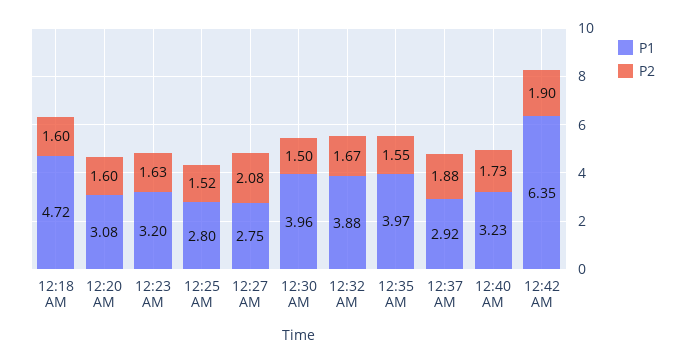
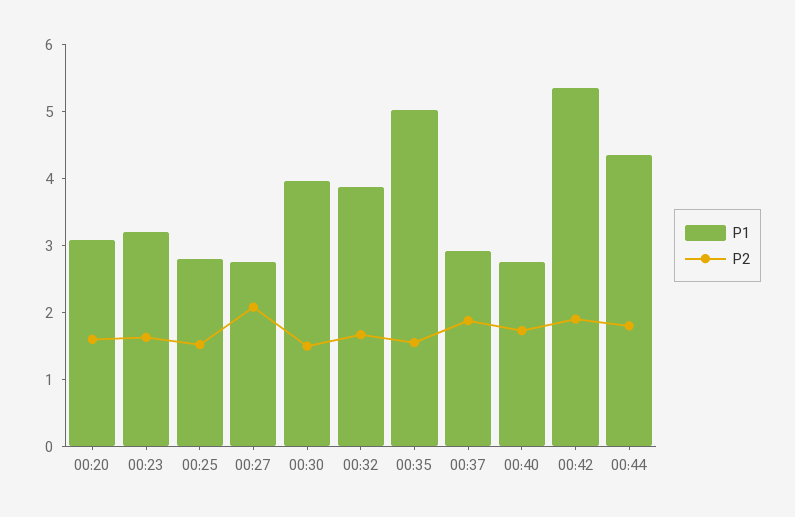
P1, 12:18 AM: 4.72 -> none
P2, 12:18 AM: 1.6 -> none
P1, 12:35 AM: 3.97 -> 5
P1, 12:40 AM: 3.23 -> 2.8
P1, 12:42 AM: 6.35 -> 5.4
P1, 00:44: none -> 4.4
P2, 00:44: none -> 1.8

